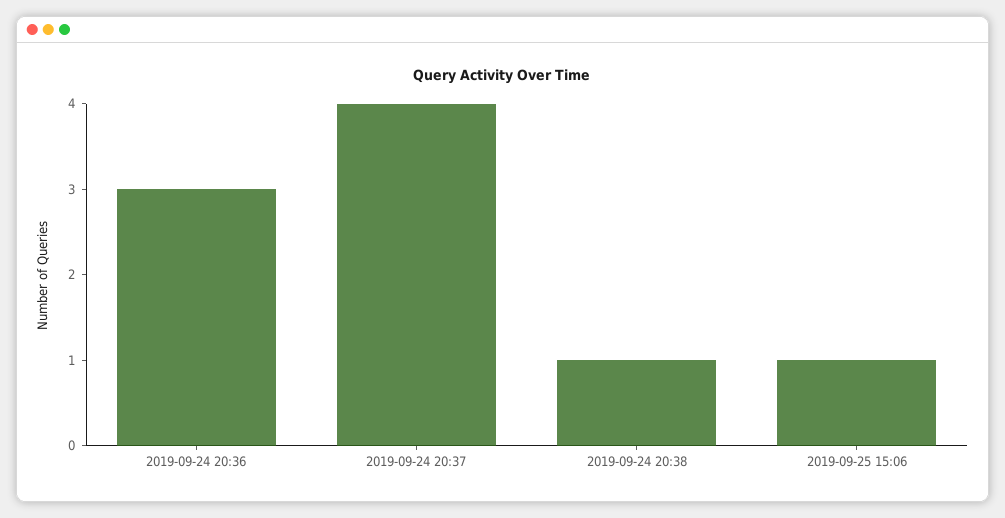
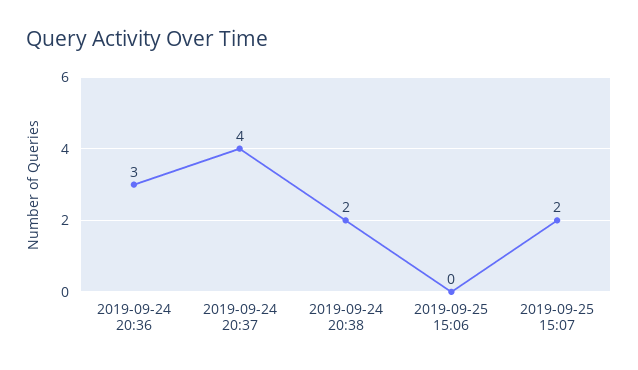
2019-09-24 20:38: 1 -> 2
2019-09-25 15:06: 1 -> 0
2019-09-25 15:07: none -> 2

